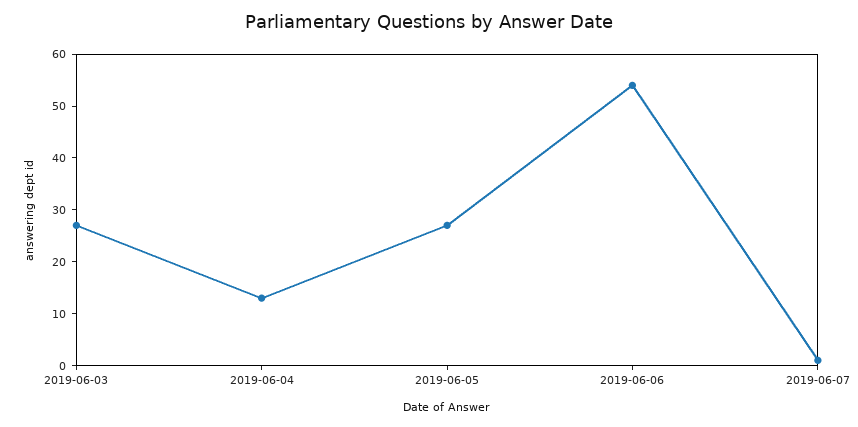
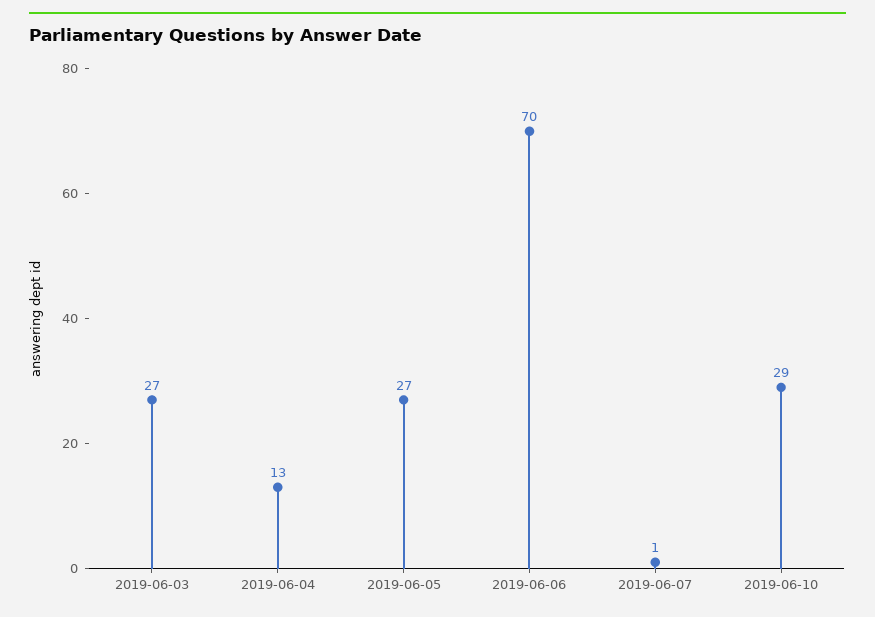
2019-06-06: 55 -> 70
2019-06-10: none -> 29

